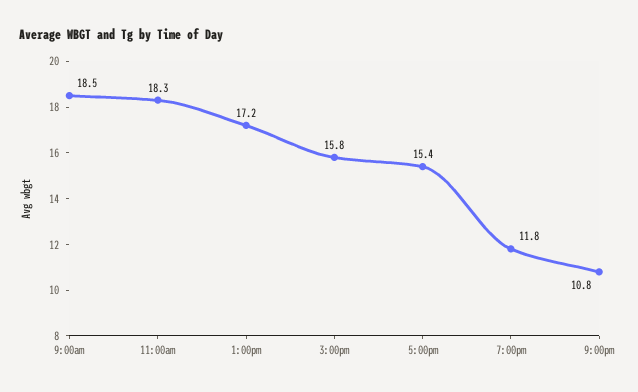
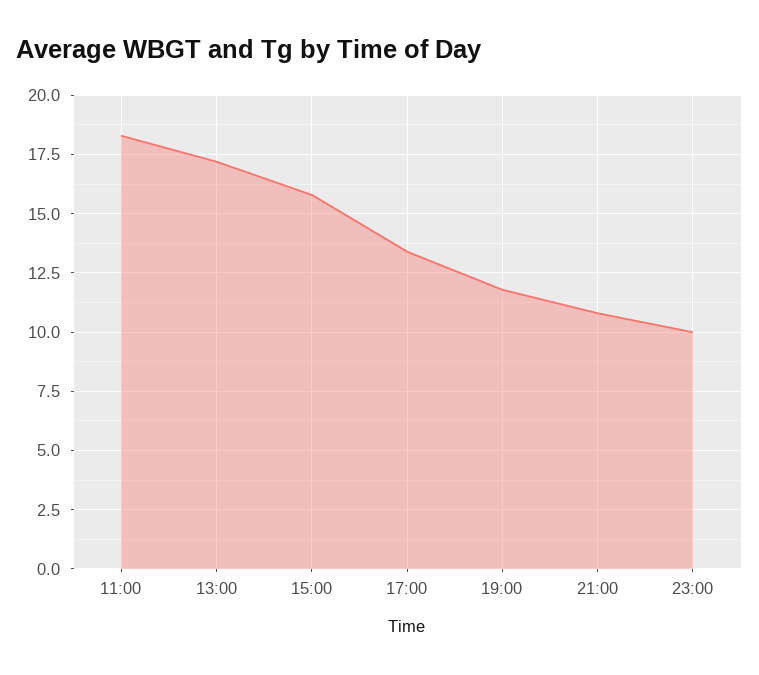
9:00am: 18.5 -> none
5:00pm: 15.4 -> 13.5
23:00: none -> 10

